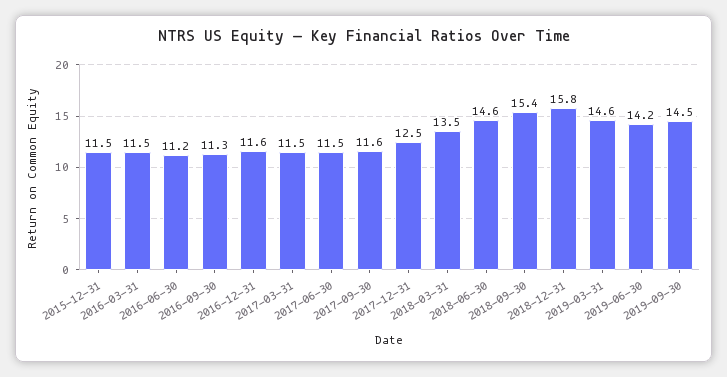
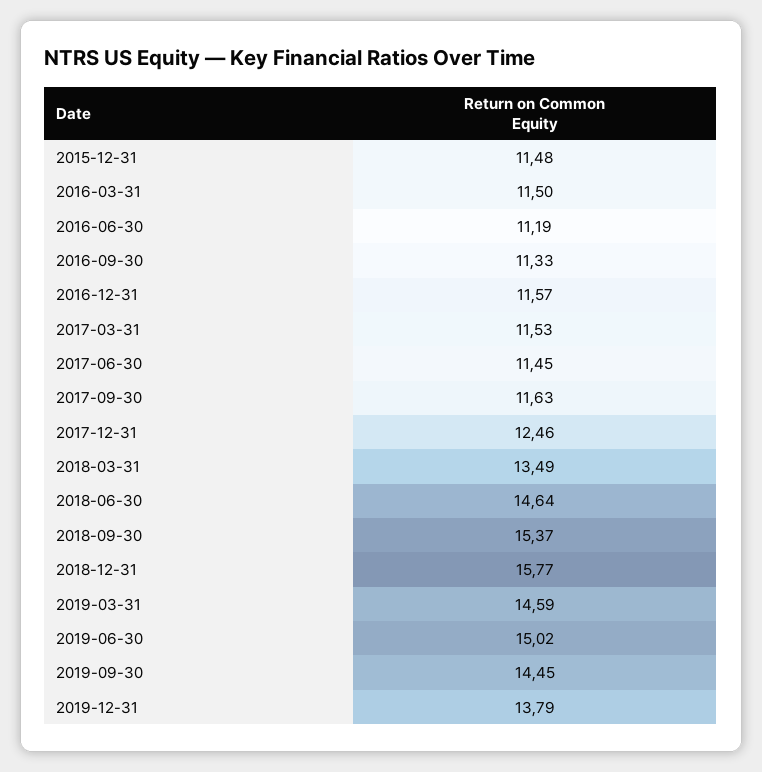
2019-06-30: 14.2 -> 15.02
2019-12-31: none -> 13.79

